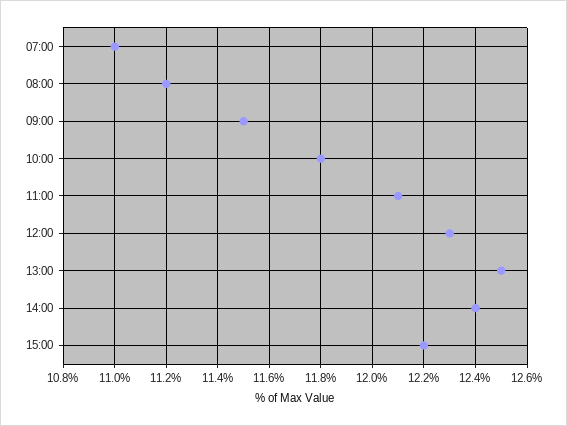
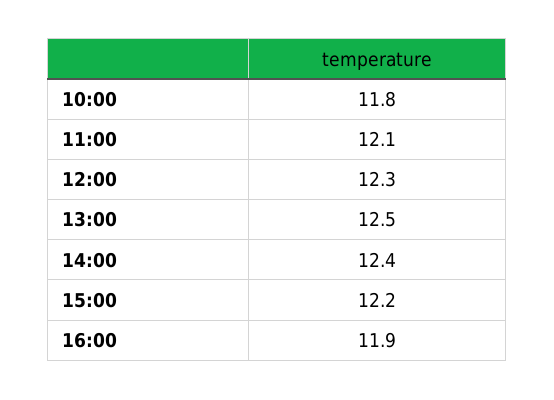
07:00: 11 -> none
08:00: 11.2 -> none
09:00: 11.5 -> none
16:00: none -> 11.9

